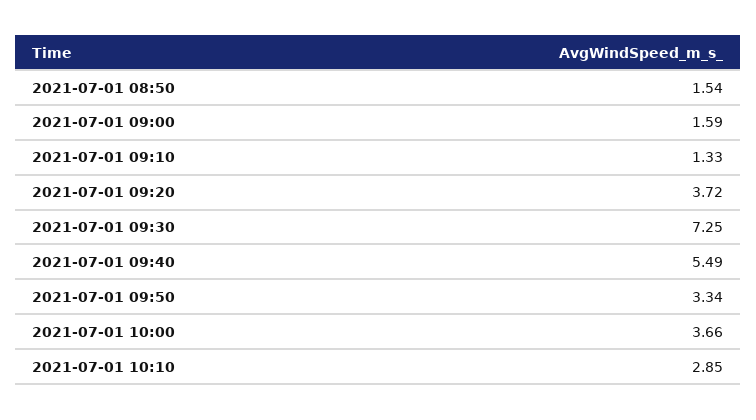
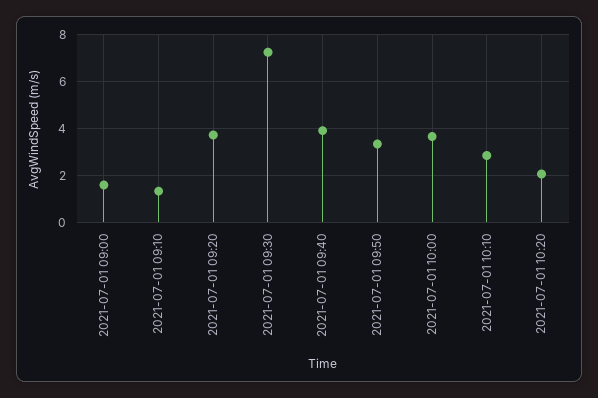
2021-07-01 08:50: 1.54 -> none
2021-07-01 09:40: 5.49 -> 4
2021-07-01 10:20: none -> 2

